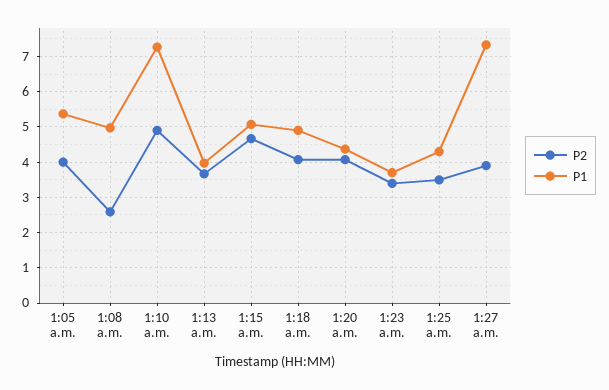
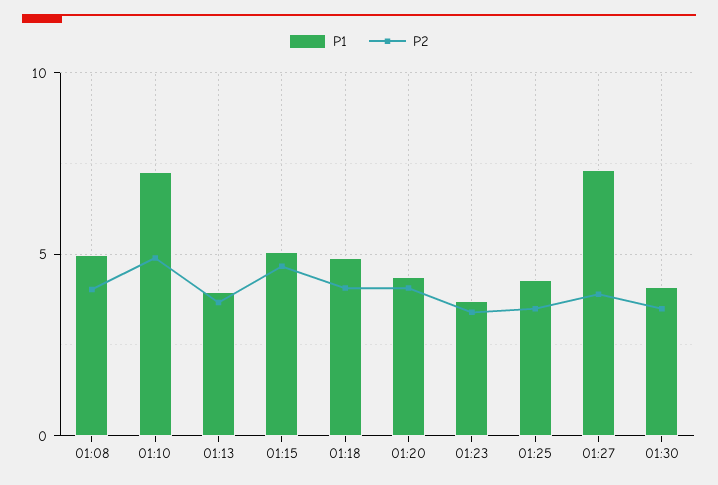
P2, 1:05 a.m.: 4 -> none
P1, 1:05 a.m.: 5.4 -> none
P2, 1:08 a.m.: 2.6 -> 4
P1, 01:30: none -> 4
P2, 01:30: none -> 3.5

